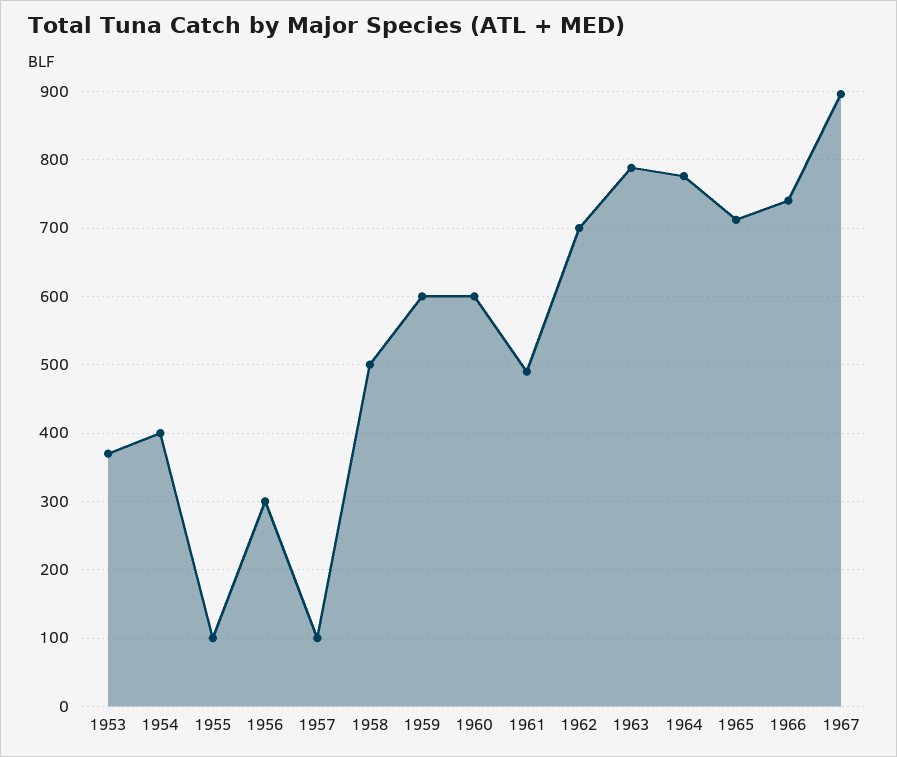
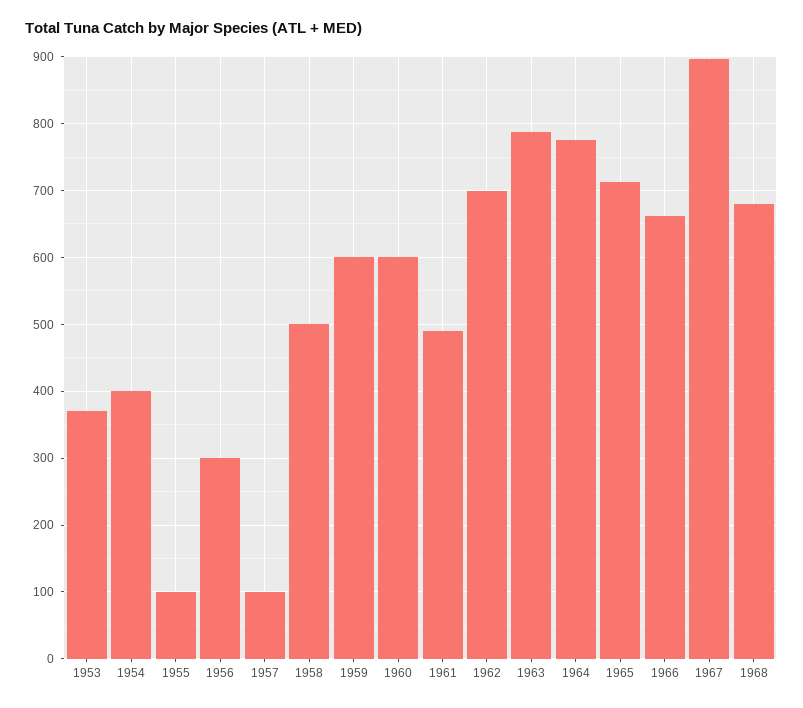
1966: 740 -> 660
1968: none -> 680

